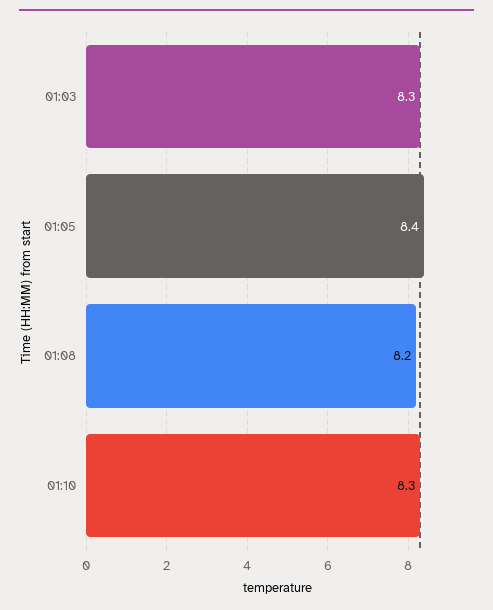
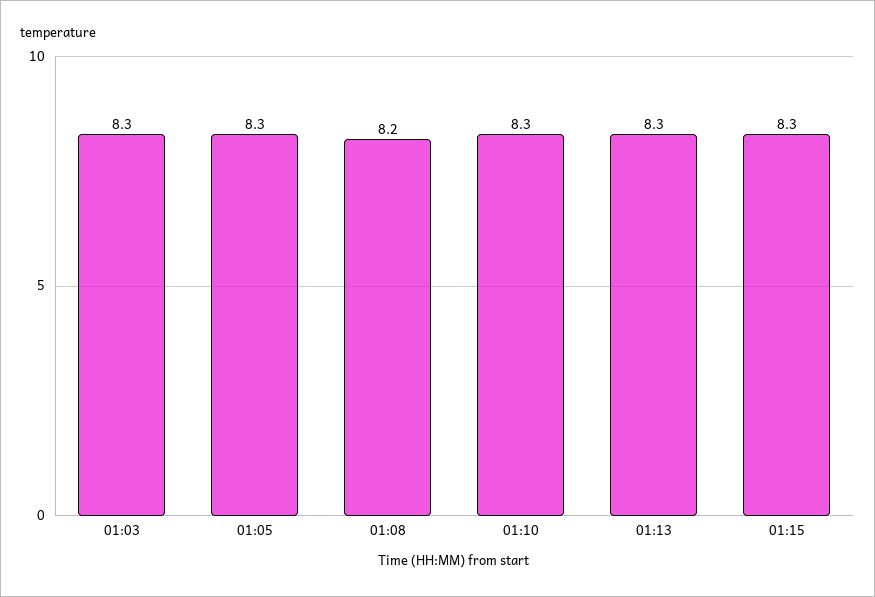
01:05: 8.4 -> 8.3
01:13: none -> 8.3
01:15: none -> 8.3

